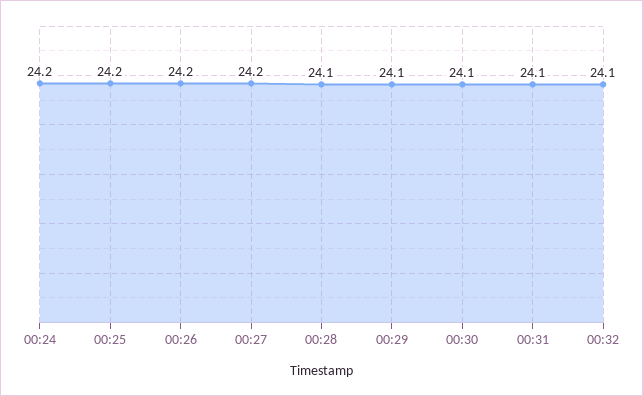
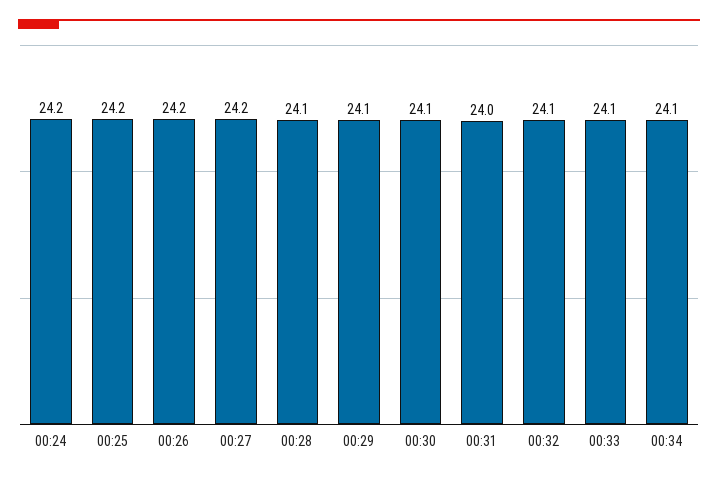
00:31: 24.1 -> 24
00:33: none -> 24.1
00:34: none -> 24.1

